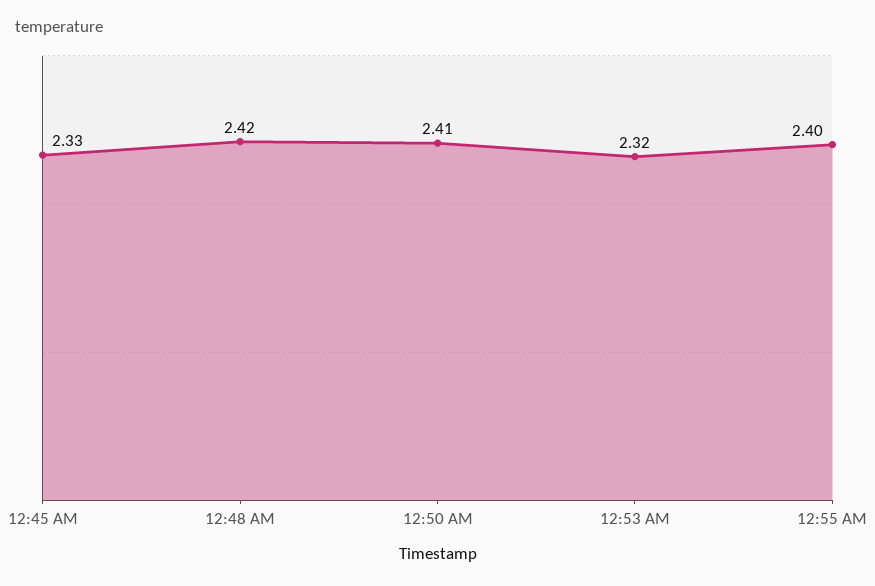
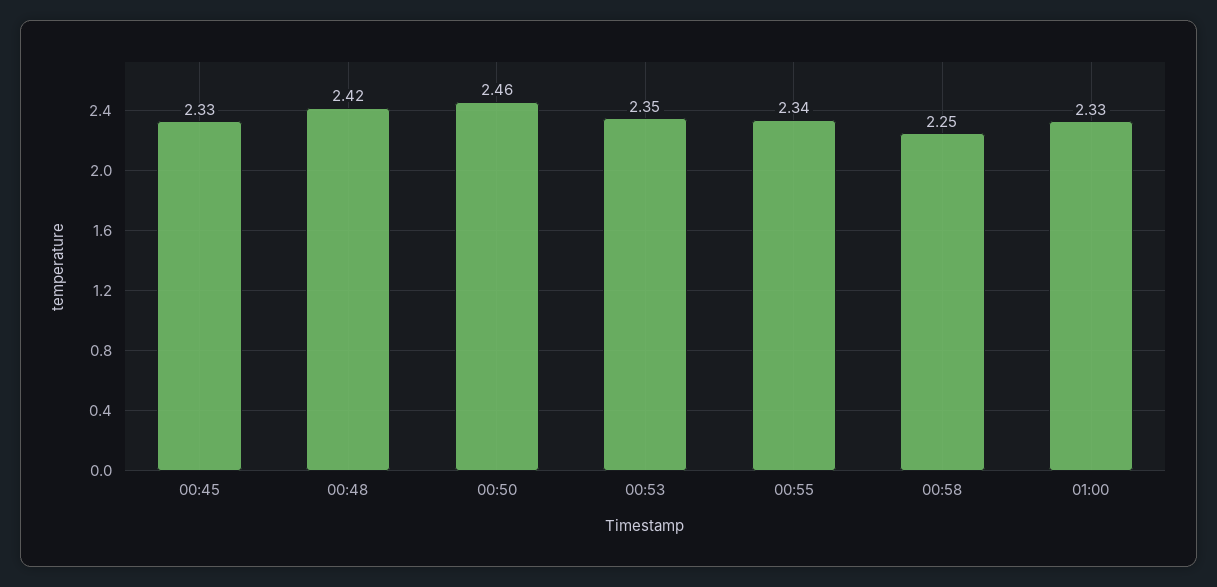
12:50 AM: 2.41 -> 2.46
12:53 AM: 2.32 -> 2.35
12:55 AM: 2.4 -> 2.34
00:58: none -> 2.25
01:00: none -> 2.33

